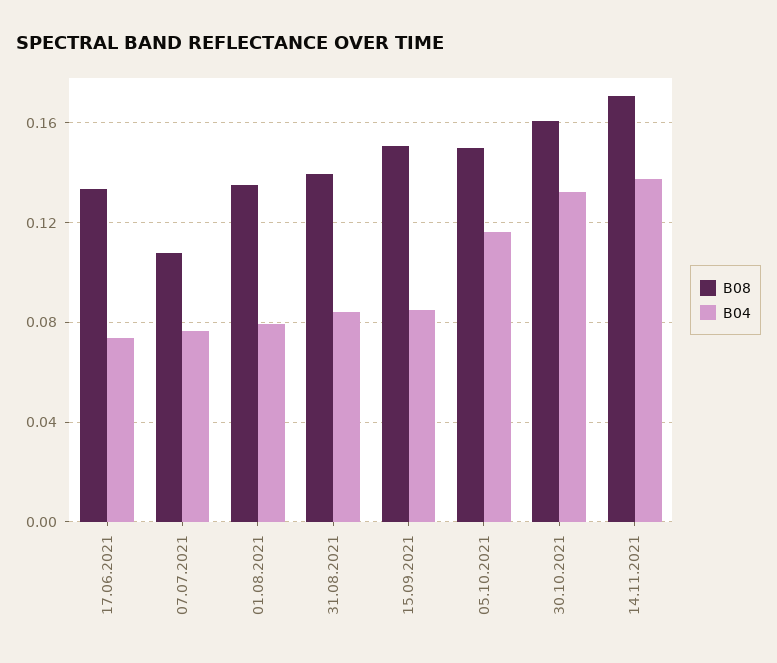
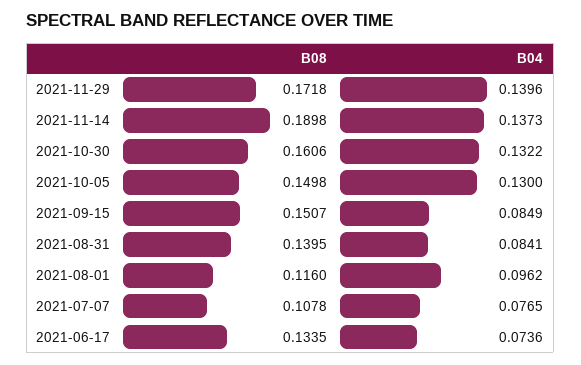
B08, 01.08.2021: 0.135 -> 0.116
B04, 01.08.2021: 0.08 -> 0.0962
B04, 05.10.2021: 0.115 -> 0.13
B08, 14.11.2021: 0.17 -> 0.1898
B08, 2021-11-29: none -> 0.1718
B04, 2021-11-29: none -> 0.1396

